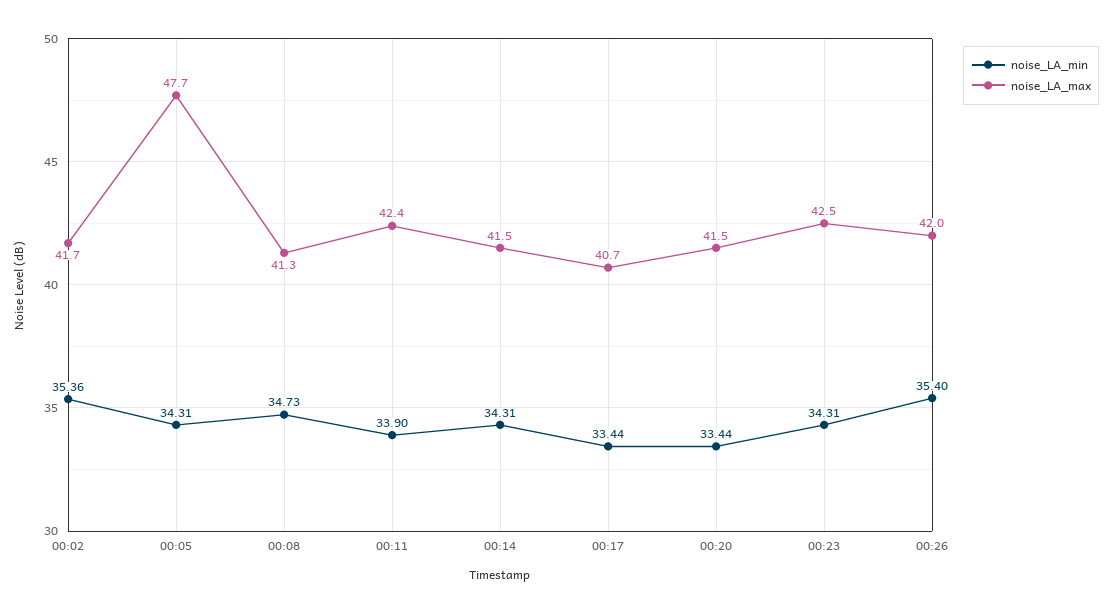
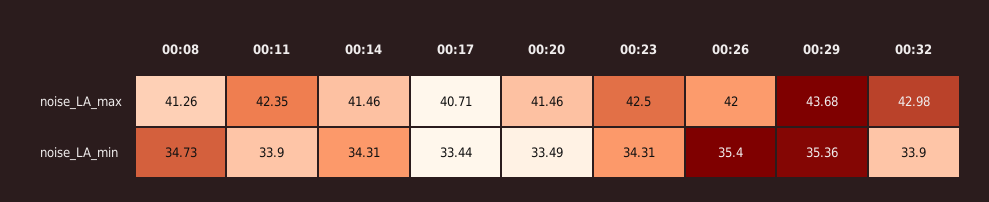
noise_LA_min, 00:02: 35.36 -> none
noise_LA_max, 00:02: 41.7 -> none
noise_LA_min, 00:05: 34.31 -> none
noise_LA_max, 00:05: 47.7 -> none
noise_LA_min, 00:20: 33.44 -> 33.49
noise_LA_max, 00:29: none -> 43.68
noise_LA_max, 00:32: none -> 42.98
noise_LA_min, 00:29: none -> 35.36
noise_LA_min, 00:32: none -> 33.9

